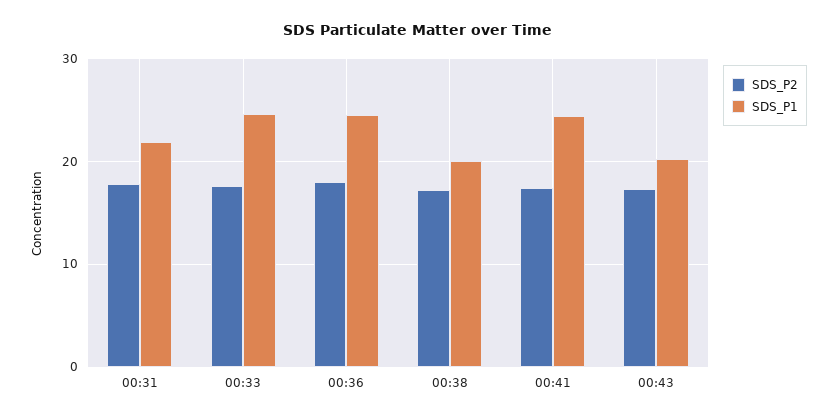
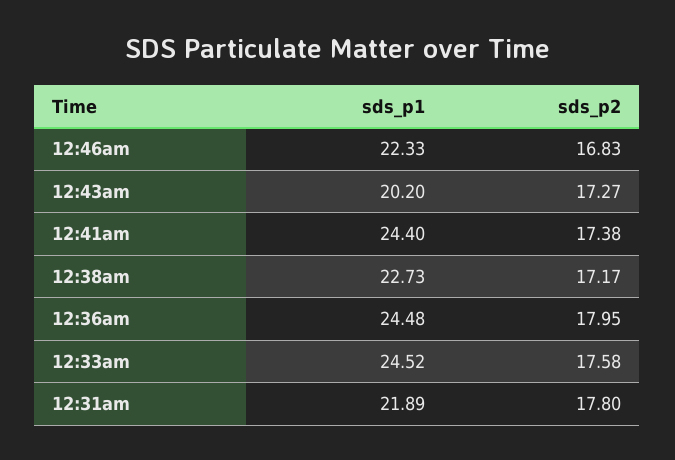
SDS_P1, 00:38: 20 -> 22.73
SDS_P1, 12:46am: none -> 22.33
SDS_P2, 12:46am: none -> 16.83

